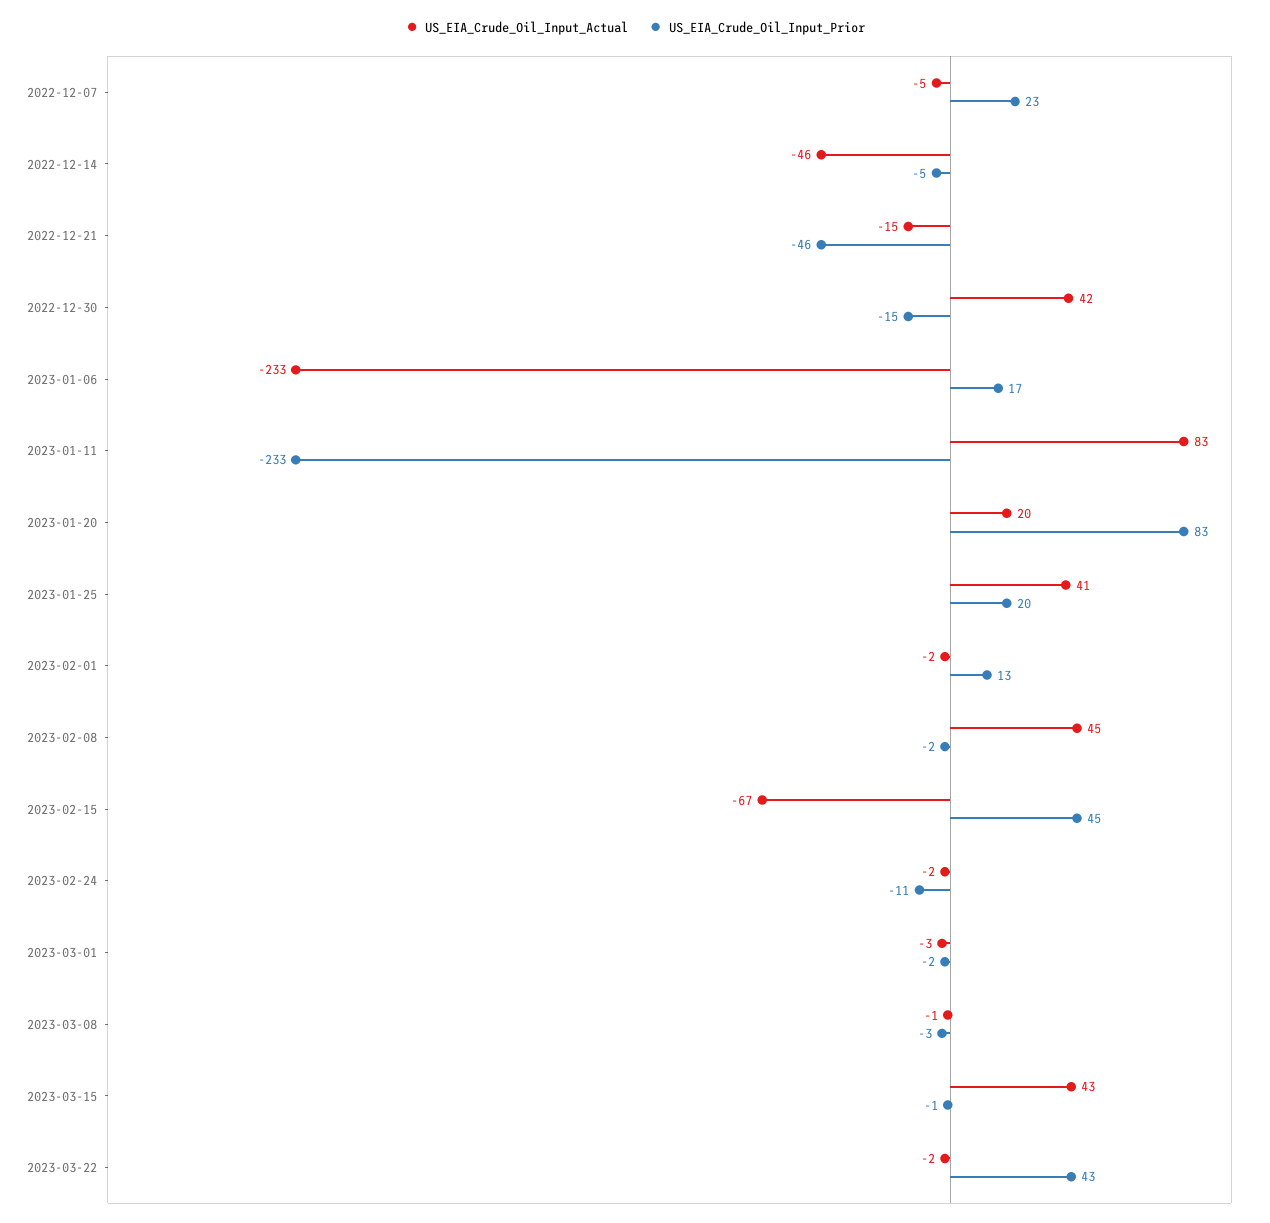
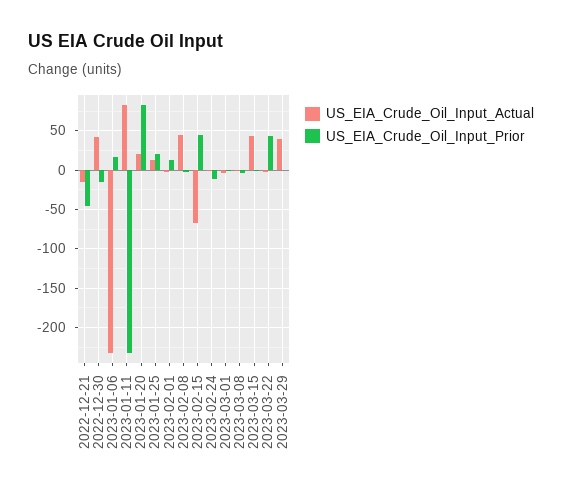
US_EIA_Crude_Oil_Input_Actual, 2022-12-07: -5 -> none
US_EIA_Crude_Oil_Input_Prior, 2022-12-07: 23 -> none
US_EIA_Crude_Oil_Input_Actual, 2022-12-14: -46 -> none
US_EIA_Crude_Oil_Input_Prior, 2022-12-14: -5 -> none
US_EIA_Crude_Oil_Input_Actual, 2023-01-25: 41 -> 10
US_EIA_Crude_Oil_Input_Actual, 2023-03-29: none -> 40
US_EIA_Crude_Oil_Input_Prior, 2023-03-29: none -> 0

